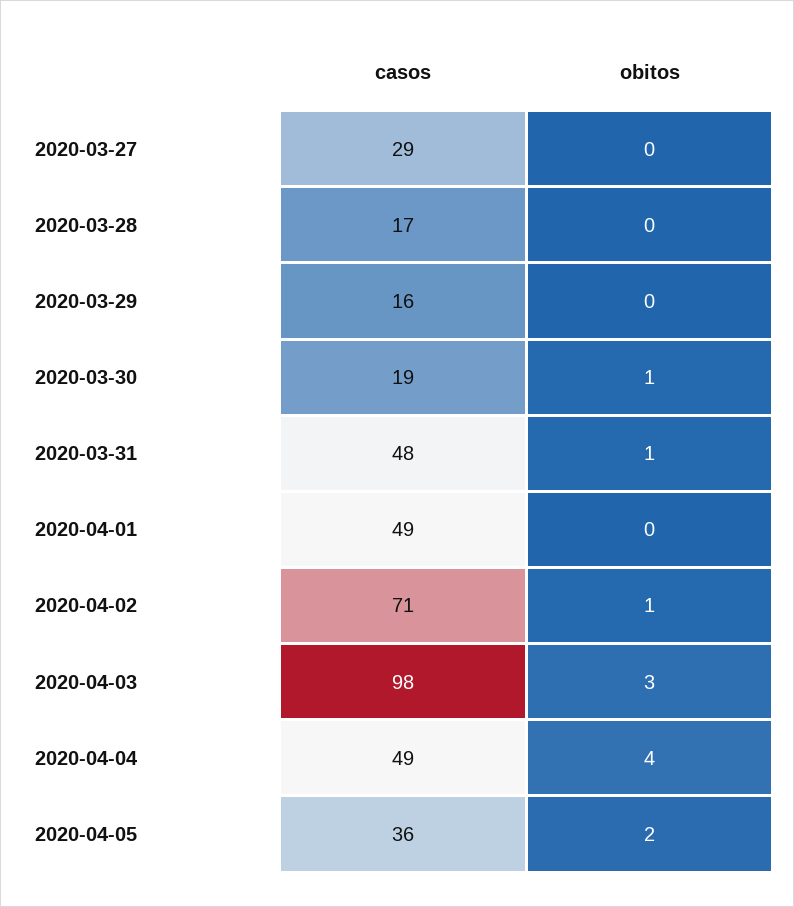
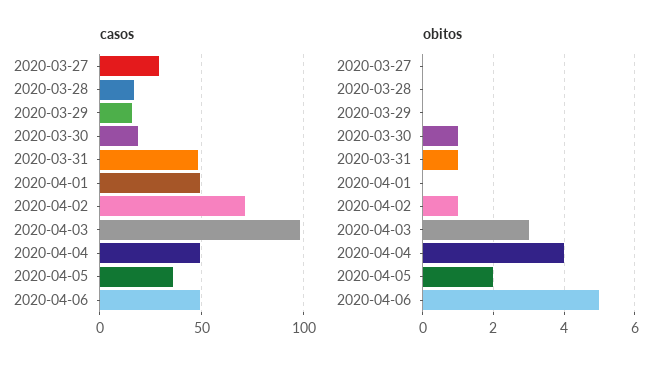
casos, 2020-04-06: none -> 50
obitos, 2020-04-06: none -> 5

